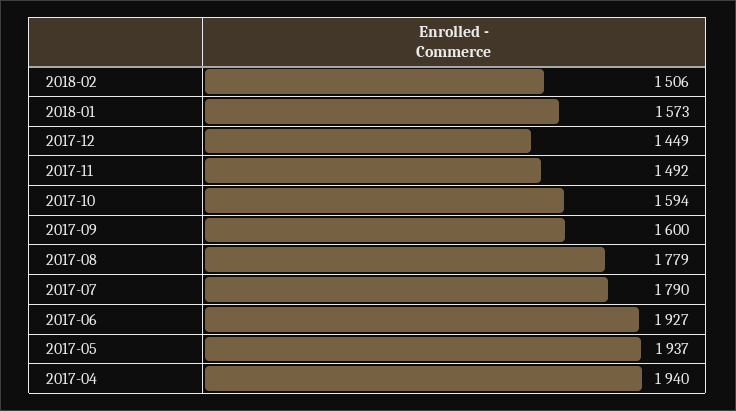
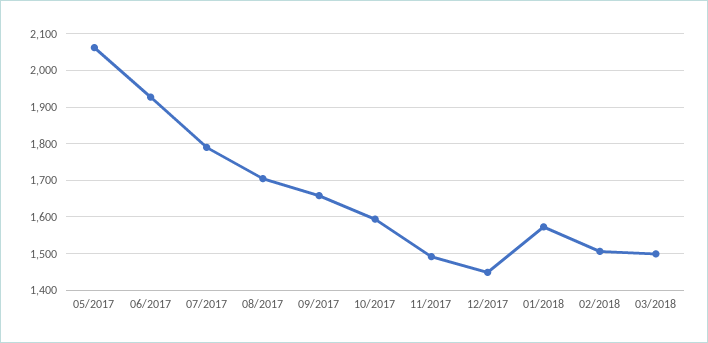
2017-09: 1600 -> 1660
2017-08: 1779 -> 1700
2017-05: 1937 -> 2060
2017-04: 1940 -> none
03/2018: none -> 1500

